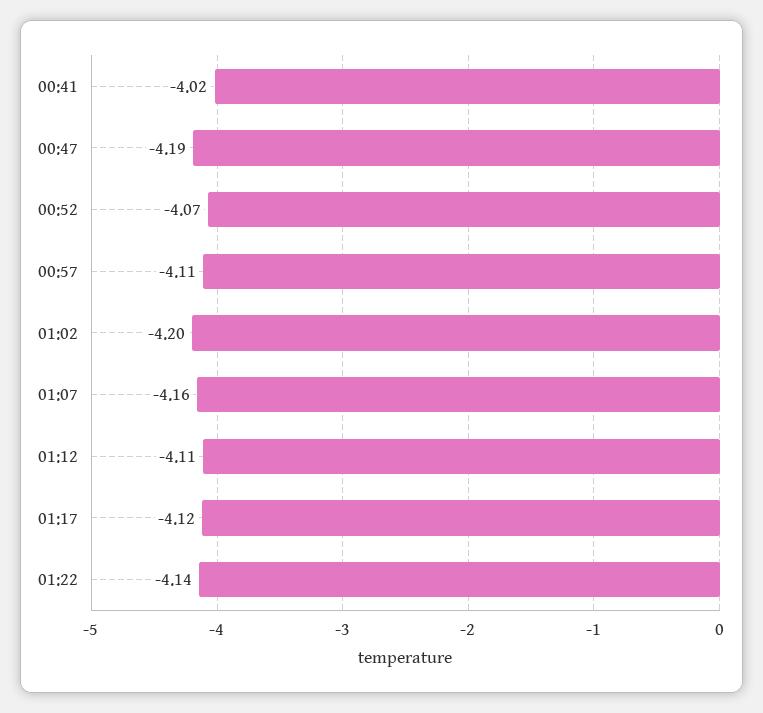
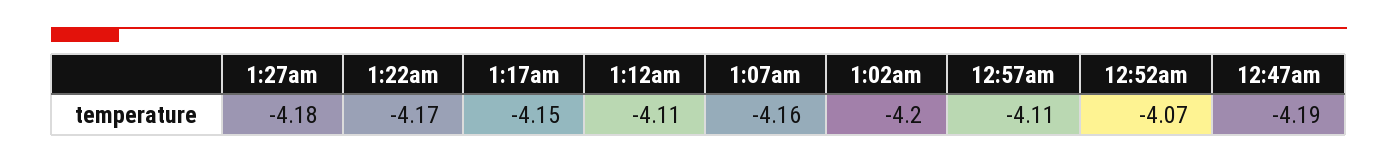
00:41: -4.02 -> none
01:17: -4.12 -> -4.15
01:22: -4.14 -> -4.17
1:27am: none -> -4.18

